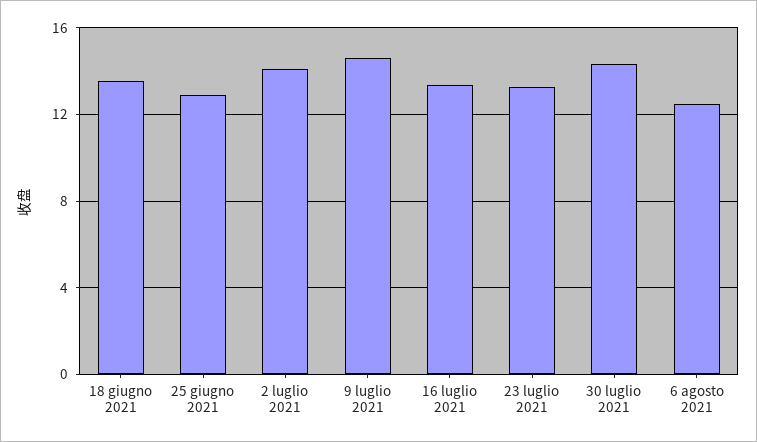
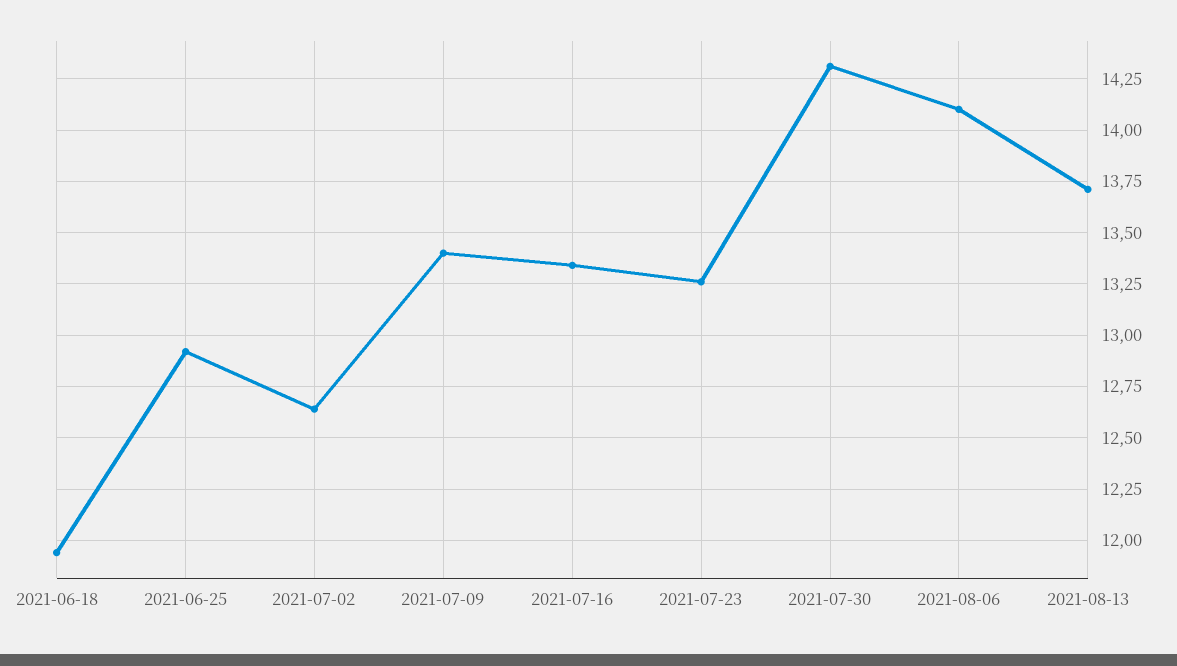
18 giugno 2021: 13.5 -> 11.95
2 luglio 2021: 14 -> 12.65
9 luglio 2021: 14.5 -> 13.4
6 agosto 2021: 12.5 -> 14.1
2021-08-13: none -> 13.7

